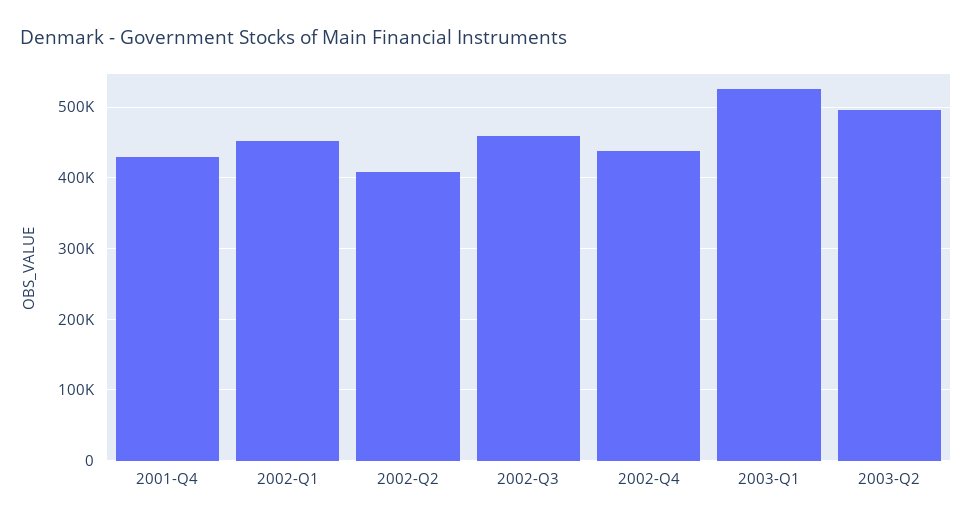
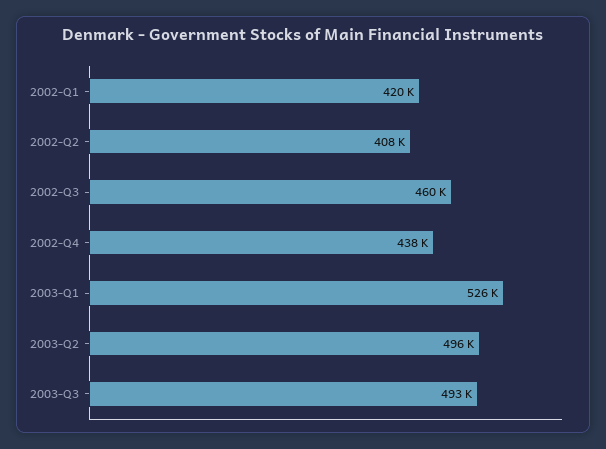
2001-Q4: 430000 -> none
2002-Q1: 450000 -> 420000
2003-Q3: none -> 493000

